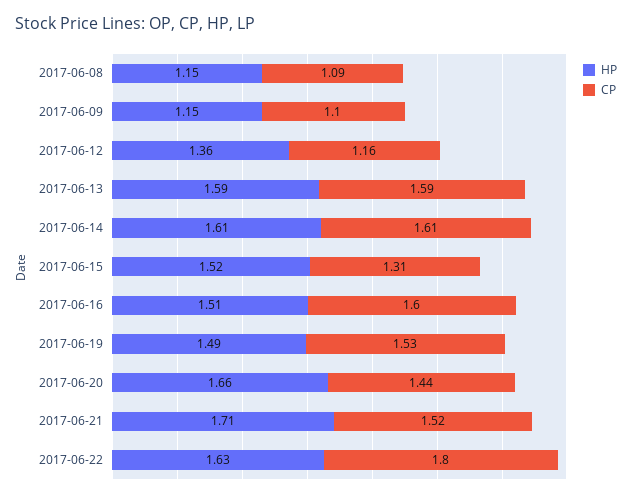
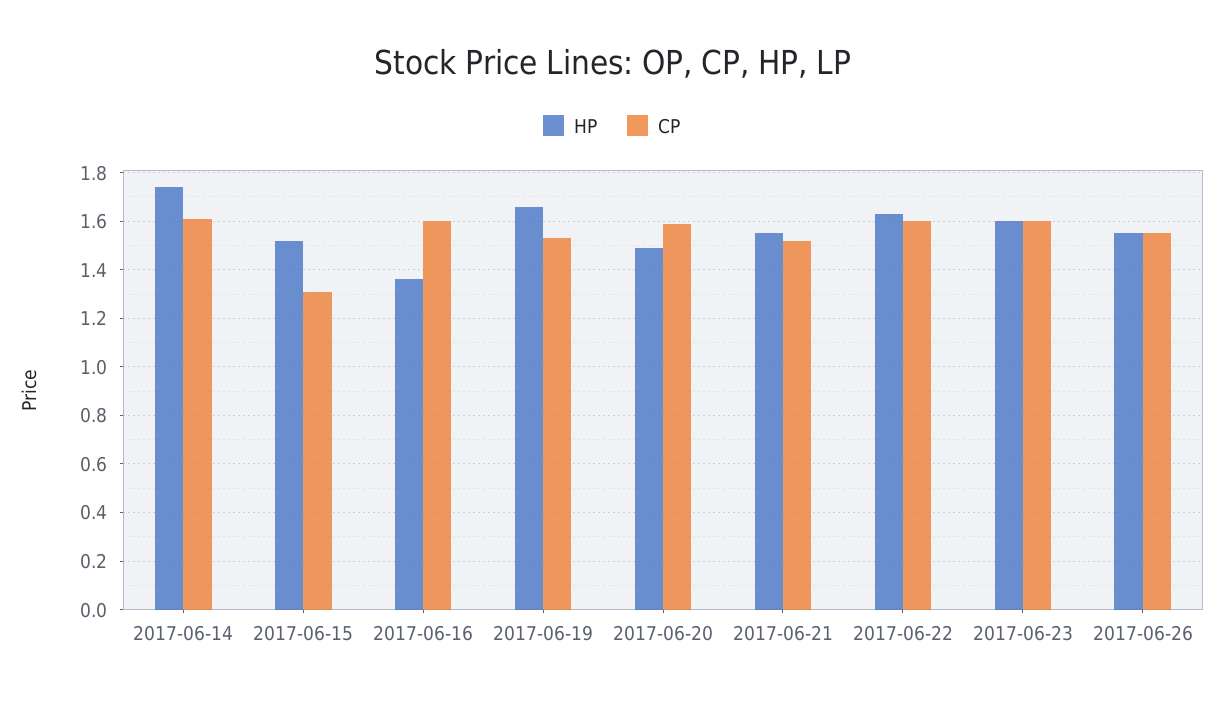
HP, 2017-06-08: 1.15 -> none
CP, 2017-06-08: 1.09 -> none
HP, 2017-06-09: 1.15 -> none
CP, 2017-06-09: 1.1 -> none
HP, 2017-06-12: 1.36 -> none
CP, 2017-06-12: 1.16 -> none
HP, 2017-06-13: 1.59 -> none
CP, 2017-06-13: 1.59 -> none
HP, 2017-06-14: 1.61 -> 1.75
HP, 2017-06-16: 1.51 -> 1.35
HP, 2017-06-19: 1.49 -> 1.65
HP, 2017-06-20: 1.66 -> 1.5
CP, 2017-06-20: 1.44 -> 1.6
HP, 2017-06-21: 1.71 -> 1.55
CP, 2017-06-22: 1.8 -> 1.6
HP, 2017-06-23: none -> 1.6
CP, 2017-06-23: none -> 1.6
HP, 2017-06-26: none -> 1.55
CP, 2017-06-26: none -> 1.55

